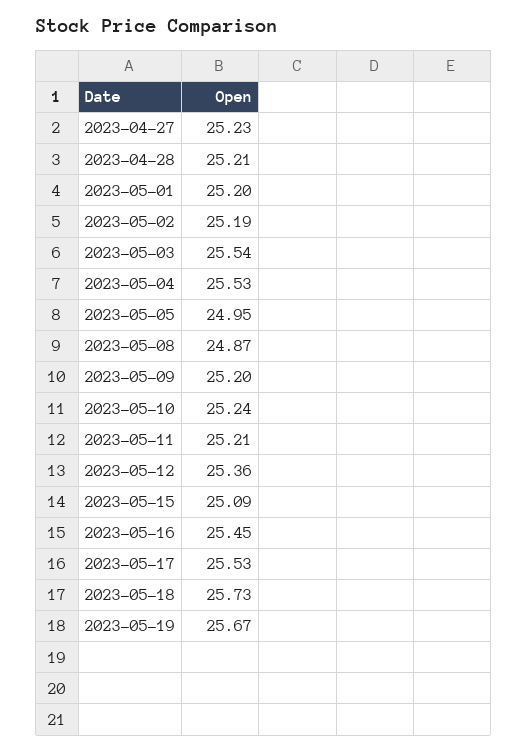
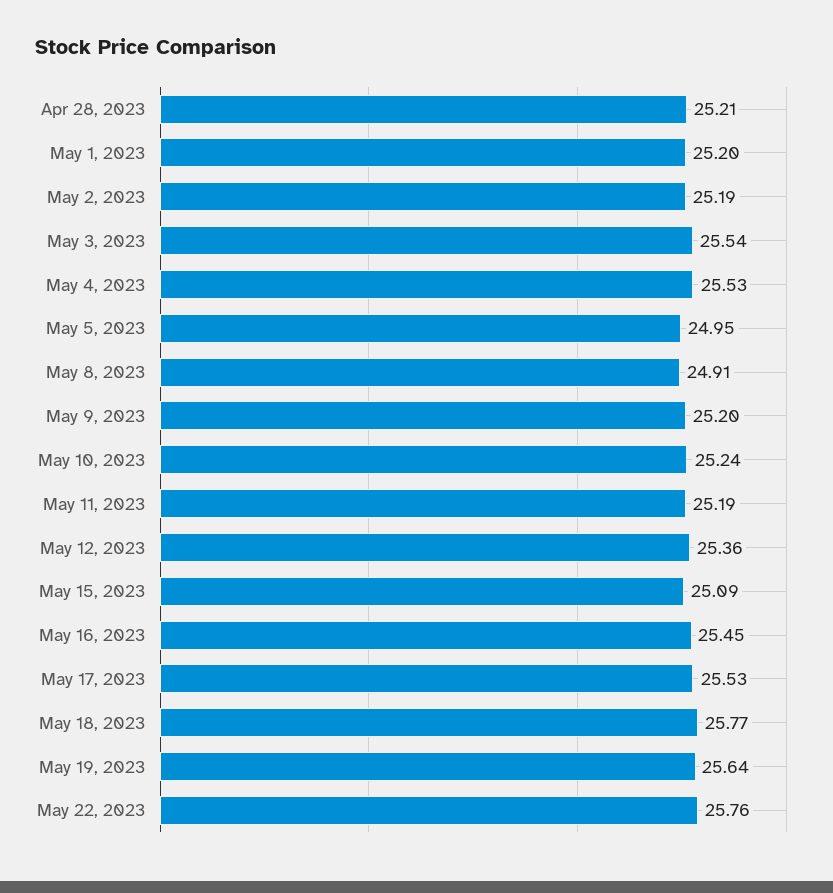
2023-04-27: 25.23 -> none
2023-05-08: 24.87 -> 24.91
2023-05-11: 25.21 -> 25.19
2023-05-18: 25.73 -> 25.77
2023-05-19: 25.67 -> 25.64
May 22, 2023: none -> 25.76

